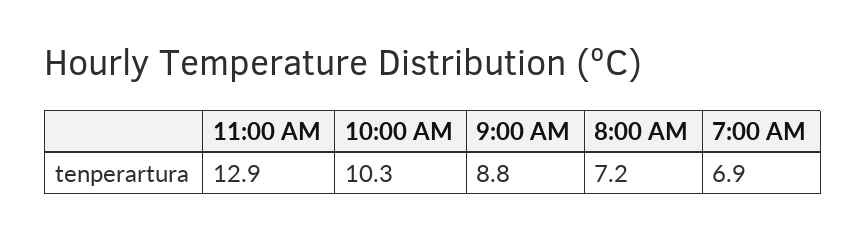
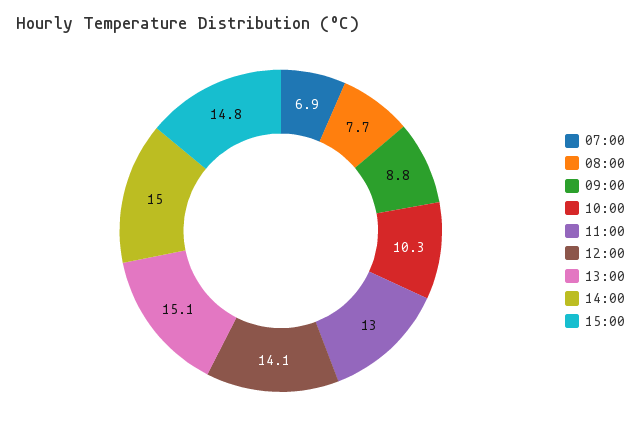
11:00 AM: 12.9 -> 13
8:00 AM: 7.2 -> 7.7
12:00: none -> 14.1
13:00: none -> 15.1
14:00: none -> 15
15:00: none -> 14.8

